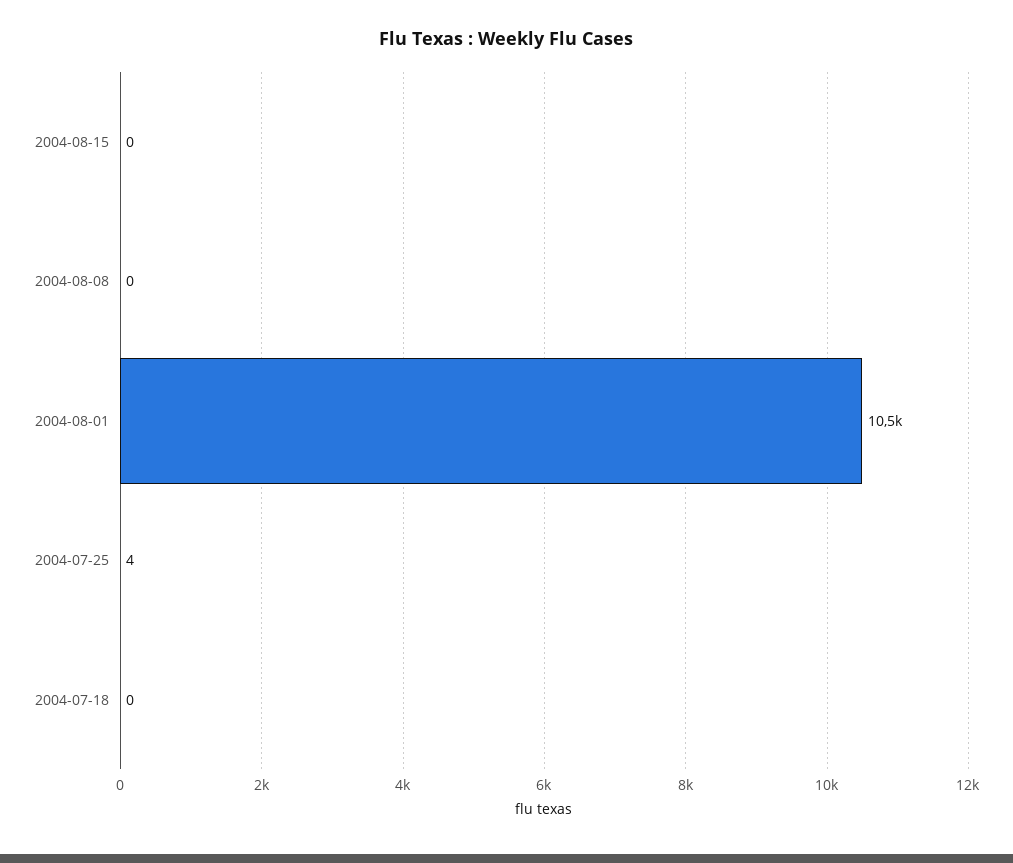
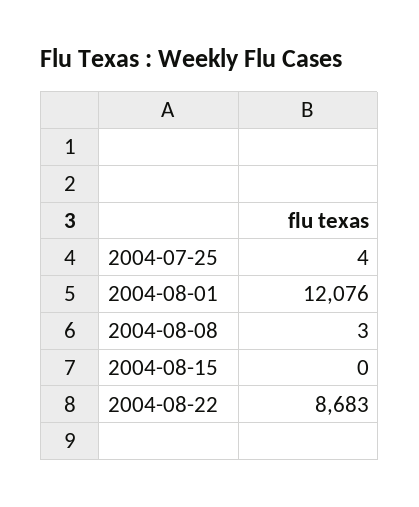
2004-08-08: 0 -> 3
2004-08-01: 10500 -> 12076
2004-07-18: 0 -> none
2004-08-22: none -> 8683

